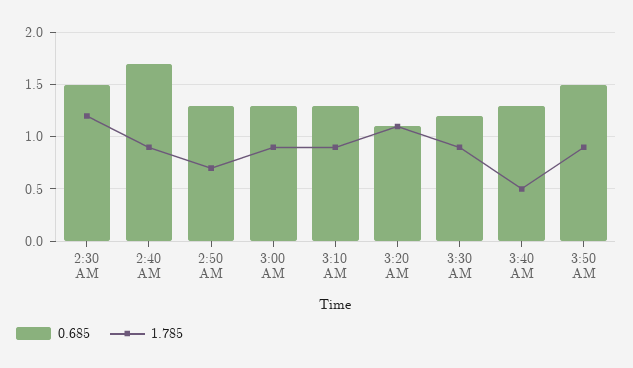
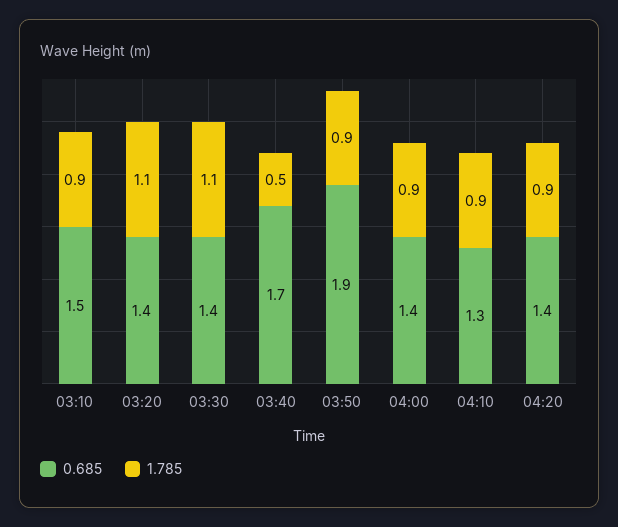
0.685, 2:30 AM: 1.5 -> none
1.785, 2:30 AM: 1.2 -> none
0.685, 2:40 AM: 1.7 -> none
1.785, 2:40 AM: 0.9 -> none
0.685, 2:50 AM: 1.3 -> none
1.785, 2:50 AM: 0.7 -> none
0.685, 3:00 AM: 1.3 -> none
1.785, 3:00 AM: 0.9 -> none
0.685, 3:10 AM: 1.3 -> 1.5
0.685, 3:20 AM: 1.1 -> 1.4
0.685, 3:30 AM: 1.2 -> 1.4
1.785, 3:30 AM: 0.9 -> 1.1
0.685, 3:40 AM: 1.3 -> 1.7
0.685, 3:50 AM: 1.5 -> 1.9
0.685, 04:00: none -> 1.4
1.785, 04:00: none -> 0.9
0.685, 04:10: none -> 1.3
1.785, 04:10: none -> 0.9
0.685, 04:20: none -> 1.4
1.785, 04:20: none -> 0.9

